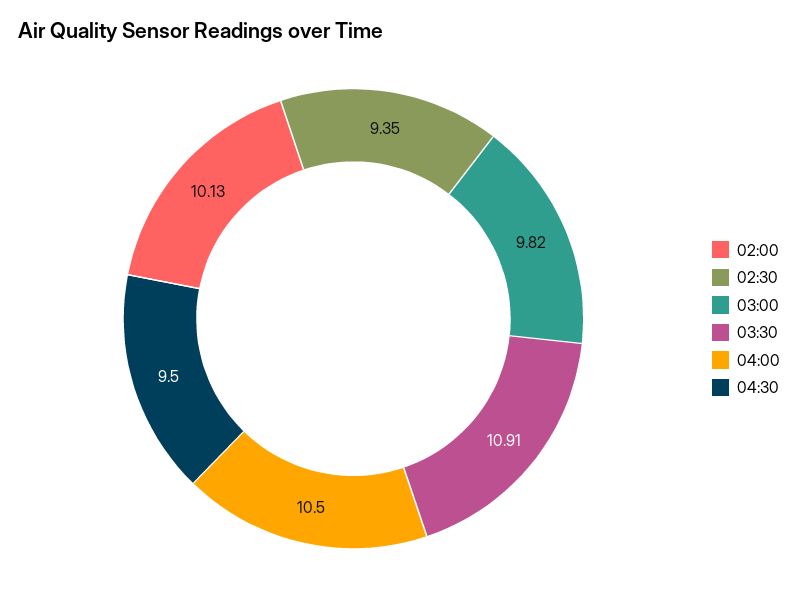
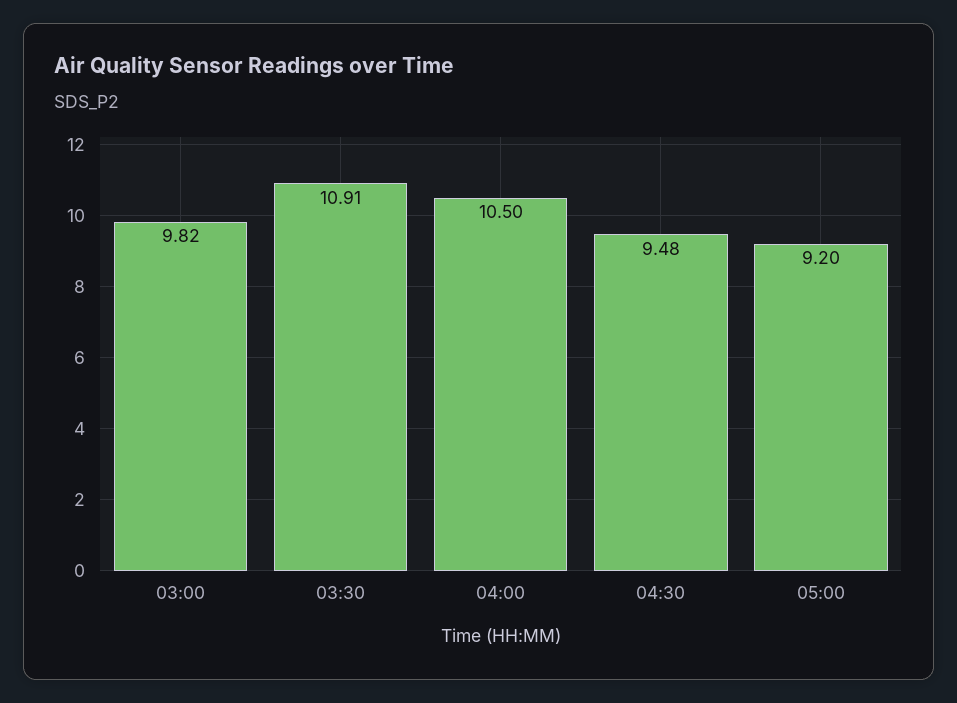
02:00: 10.13 -> none
02:30: 9.35 -> none
04:30: 9.5 -> 9.48
05:00: none -> 9.2

